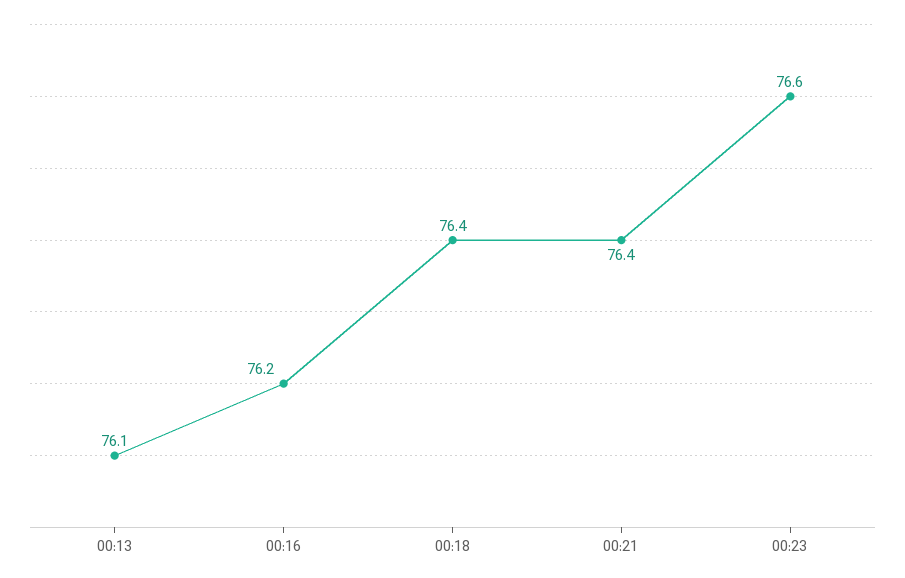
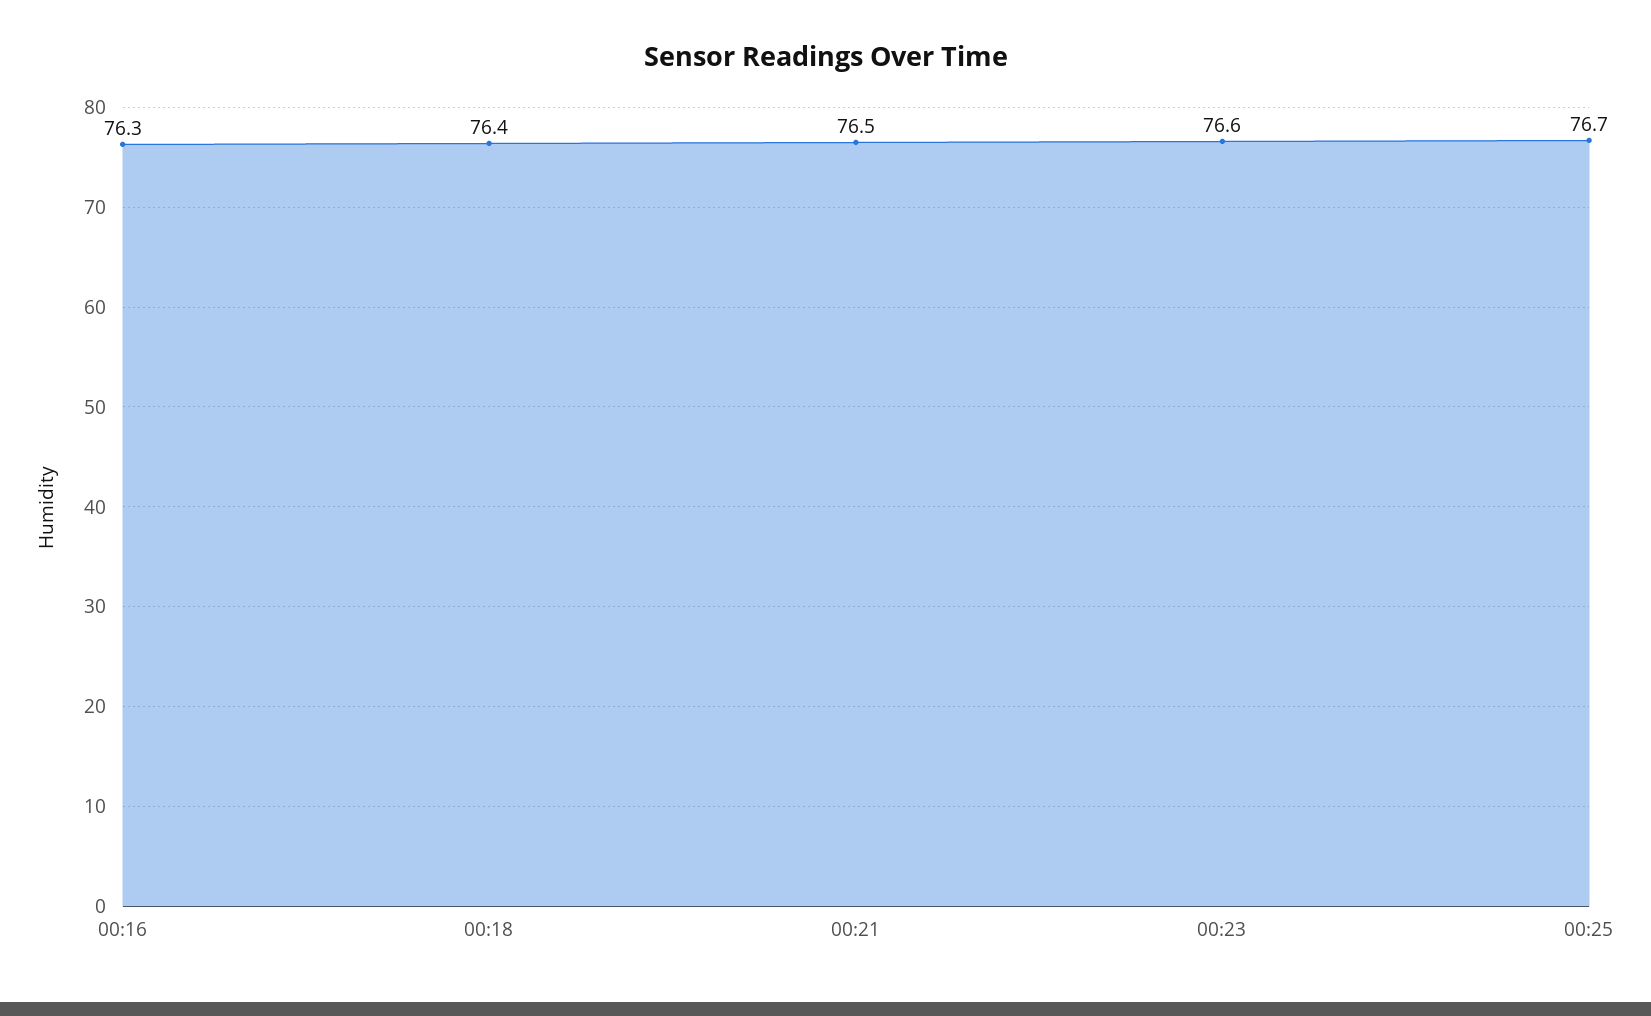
00:13: 76.1 -> none
00:16: 76.2 -> 76.3
00:21: 76.4 -> 76.5
00:25: none -> 76.7

